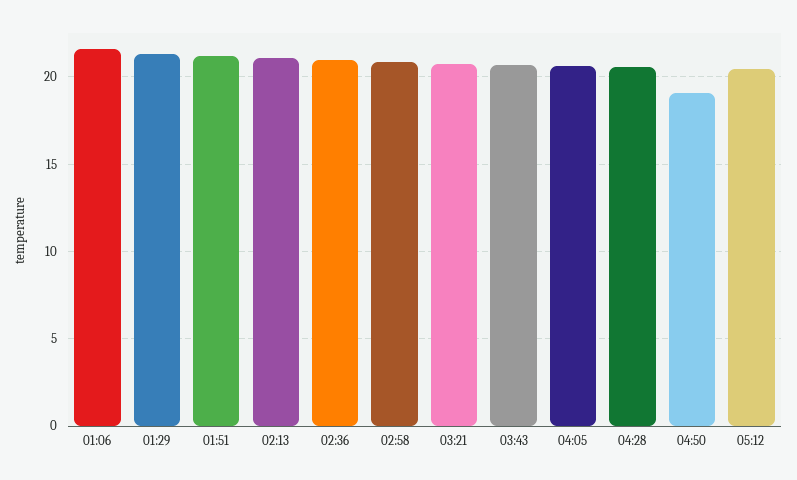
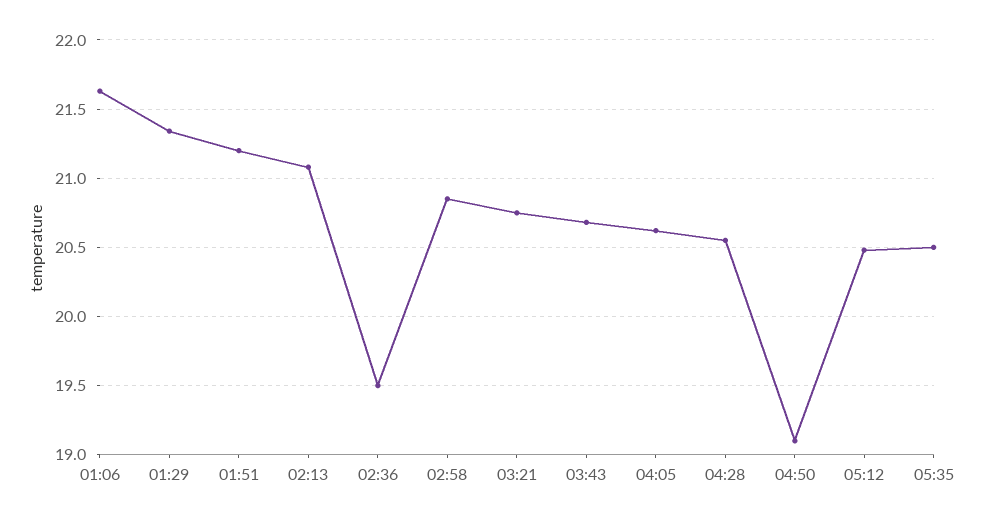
02:36: 21 -> 19.5
05:35: none -> 20.5

